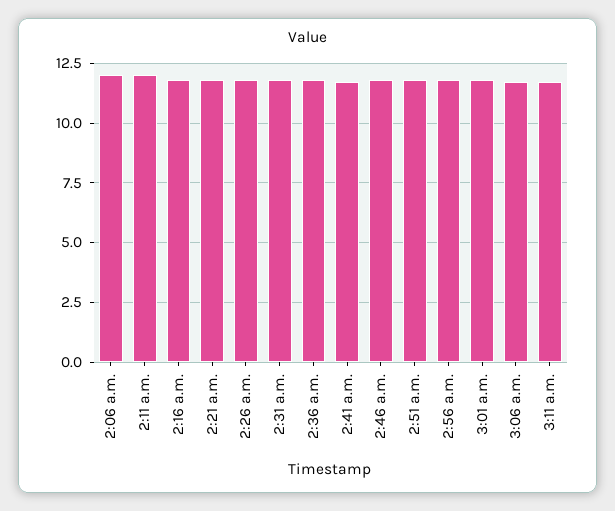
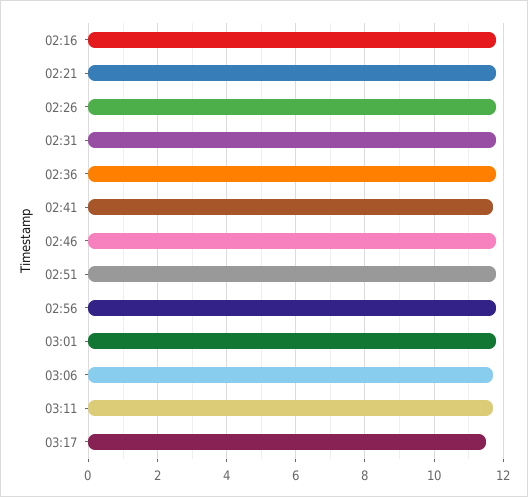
2:06 a.m.: 12 -> none
2:11 a.m.: 12 -> none
03:17: none -> 11.5

